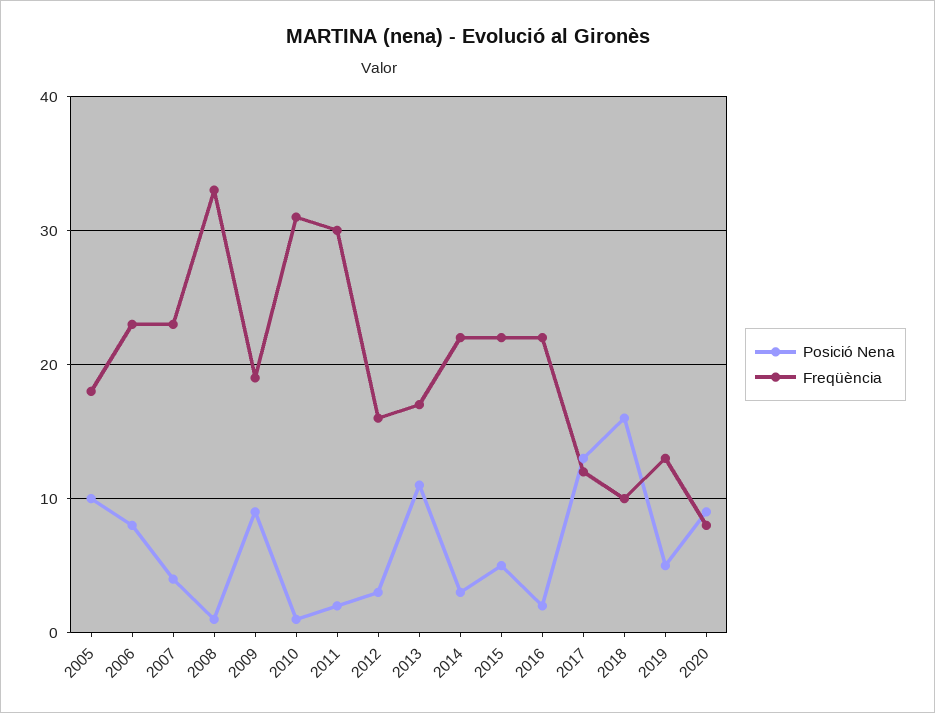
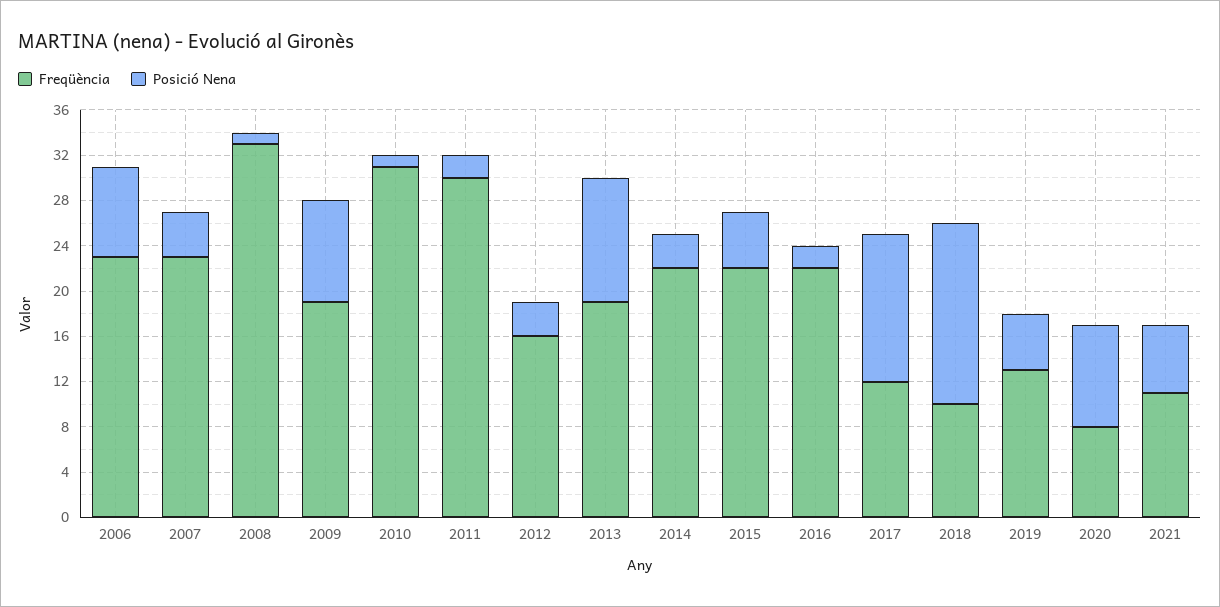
Posició Nena, 2005: 10 -> none
Freqüència, 2005: 18 -> none
Freqüència, 2013: 17 -> 19
Freqüència, 2021: none -> 11
Posició Nena, 2021: none -> 6

